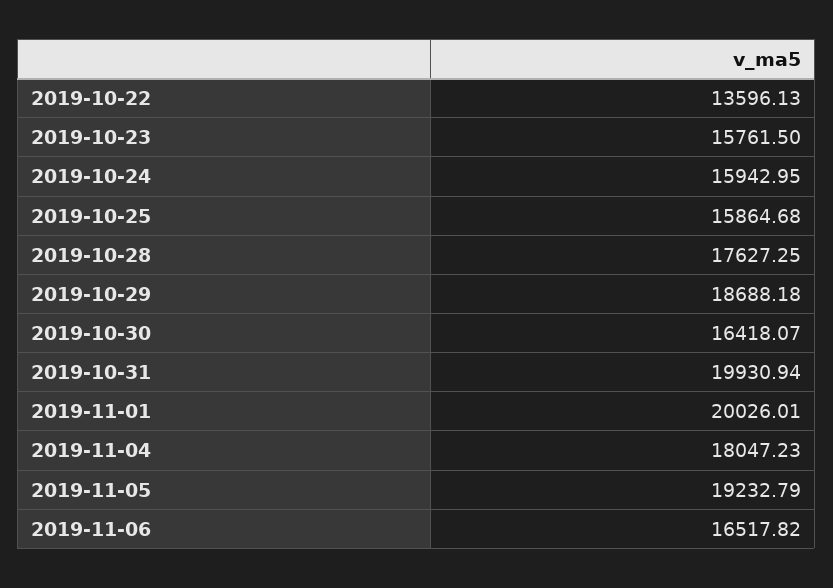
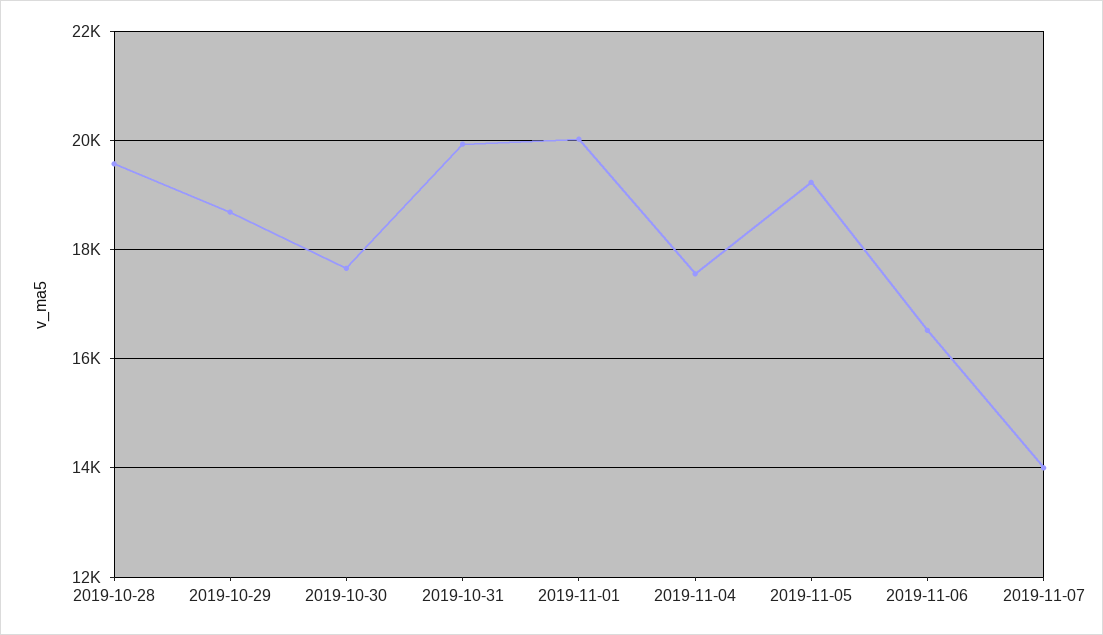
2019-10-22: 13596.13 -> none
2019-10-23: 15761.5 -> none
2019-10-24: 15942.95 -> none
2019-10-25: 15864.68 -> none
2019-10-28: 17627.25 -> 19600
2019-10-30: 16418.07 -> 17600
2019-11-04: 18047.23 -> 17600
2019-11-07: none -> 14000

